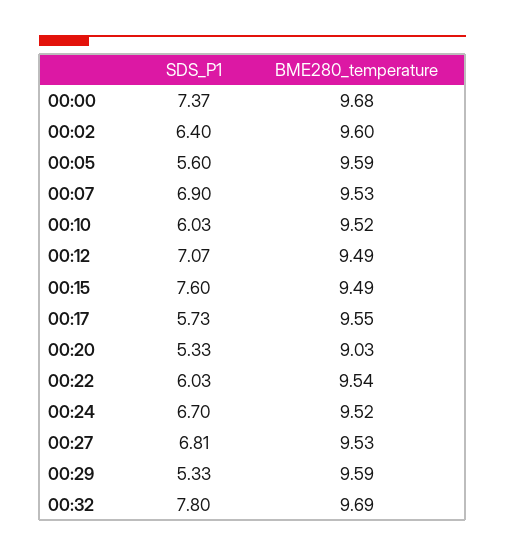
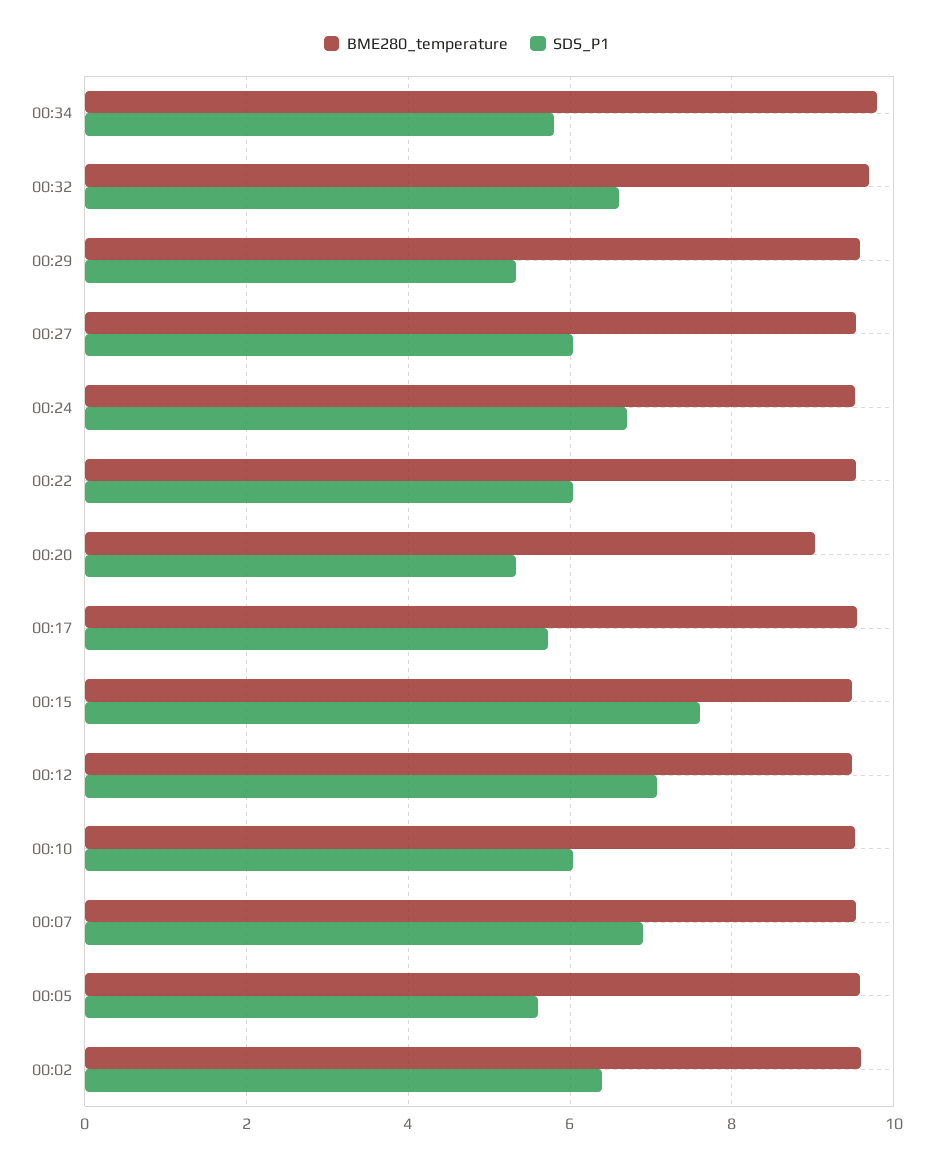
SDS_P1, 00:00: 7.37 -> none
BME280_temperature, 00:00: 9.68 -> none
SDS_P1, 00:27: 6.81 -> 6
SDS_P1, 00:32: 7.8 -> 6.6
BME280_temperature, 00:34: none -> 9.8
SDS_P1, 00:34: none -> 5.8

